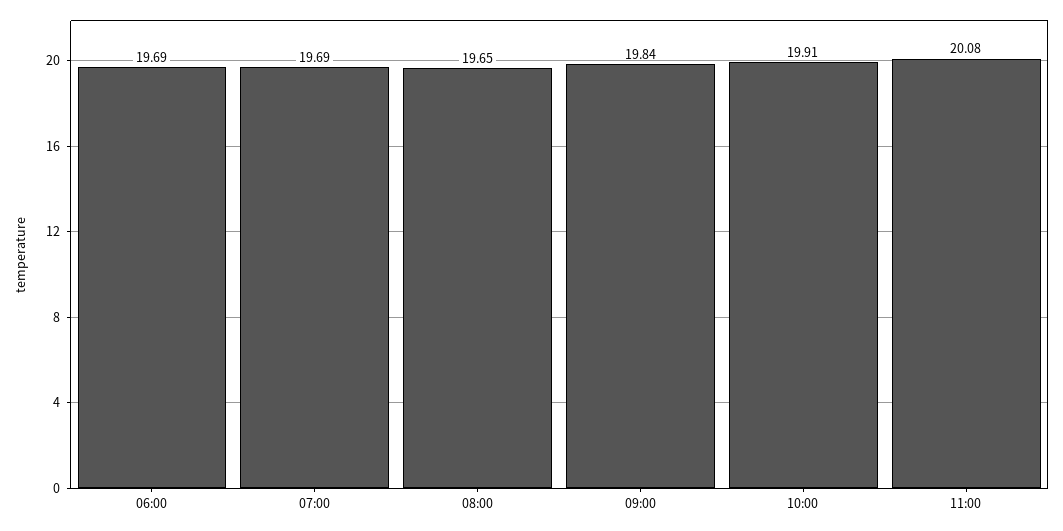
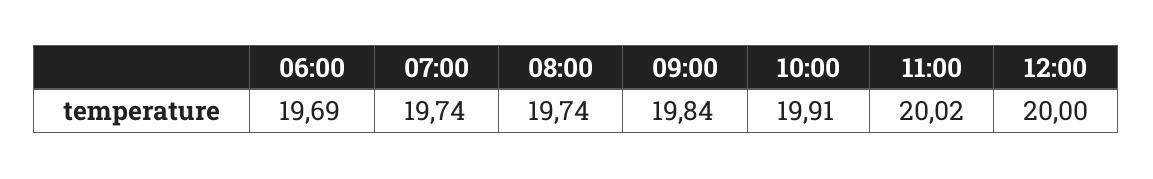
07:00: 19.69 -> 19.74
08:00: 19.65 -> 19.74
11:00: 20.08 -> 20.02
12:00: none -> 20

